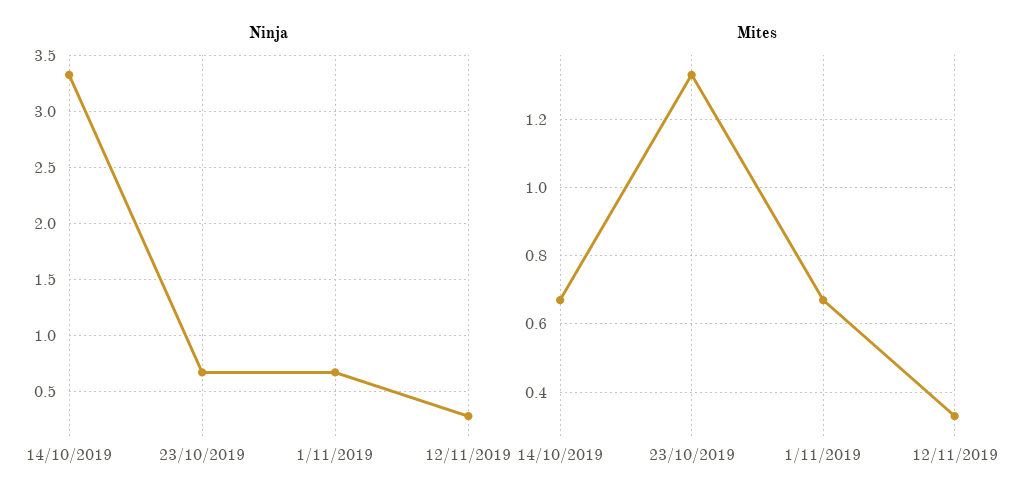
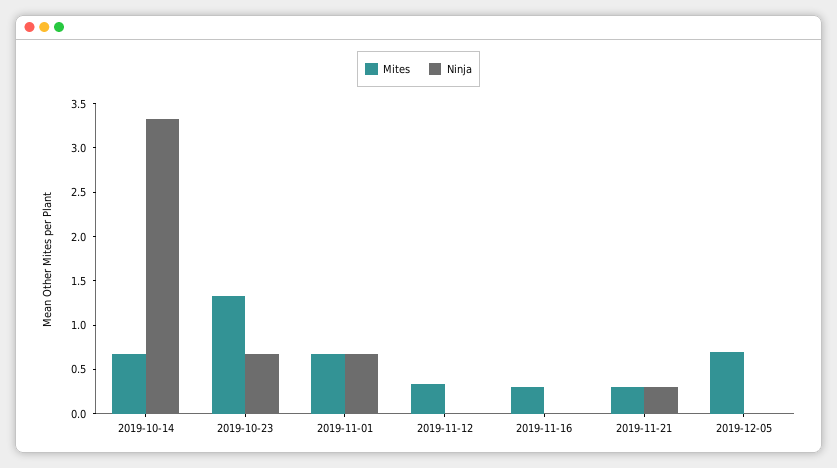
Ninja, 12/11/2019: 0.3 -> 0
Mites, 2019-11-16: none -> 0.3
Ninja, 2019-11-16: none -> 0
Mites, 2019-11-21: none -> 0.3
Ninja, 2019-11-21: none -> 0.3
Mites, 2019-12-05: none -> 0.7
Ninja, 2019-12-05: none -> 0

